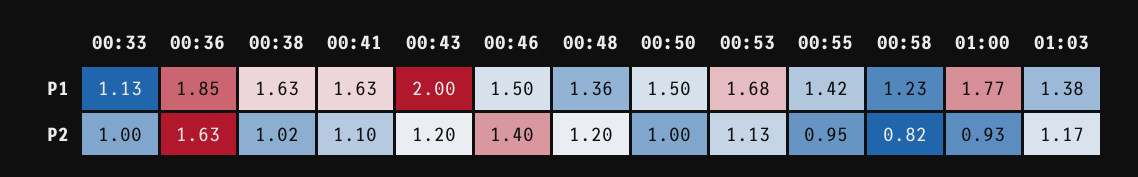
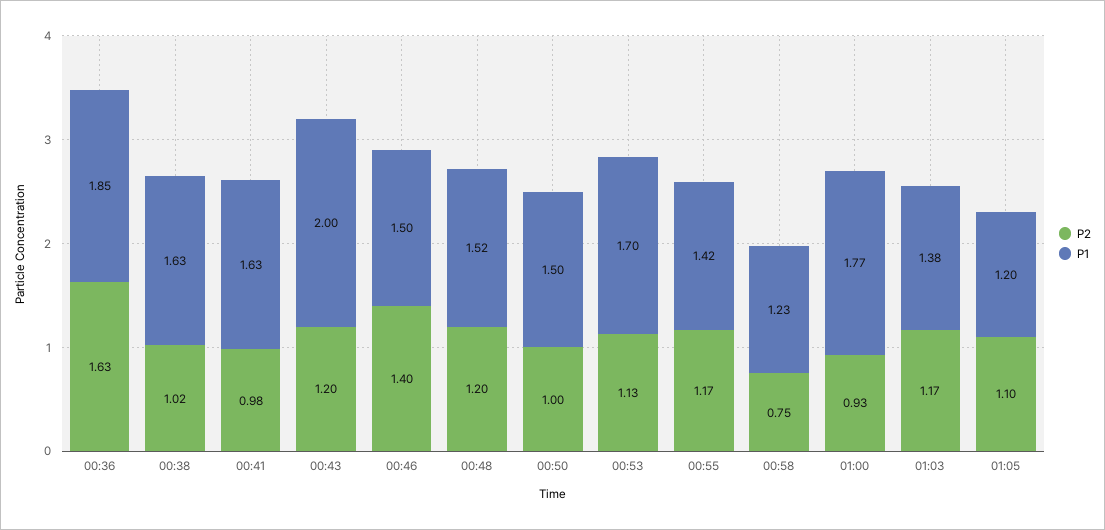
P1, 00:33: 1.13 -> none
P1, 00:48: 1.36 -> 1.52
P1, 00:53: 1.68 -> 1.7
P2, 00:33: 1 -> none
P2, 00:41: 1.1 -> 0.98
P2, 00:55: 0.95 -> 1.17
P2, 00:58: 0.82 -> 0.75
P2, 01:05: none -> 1.1
P1, 01:05: none -> 1.2

